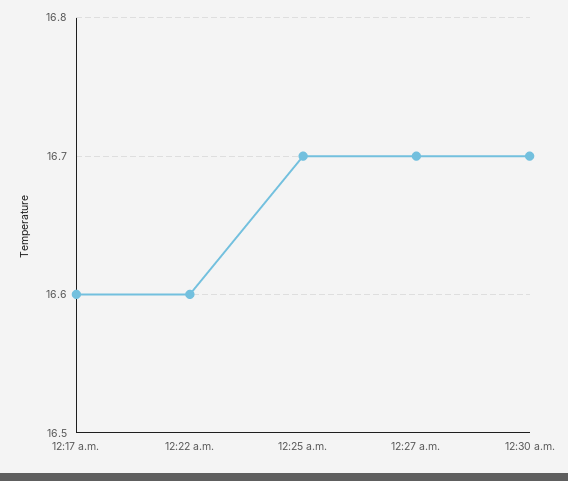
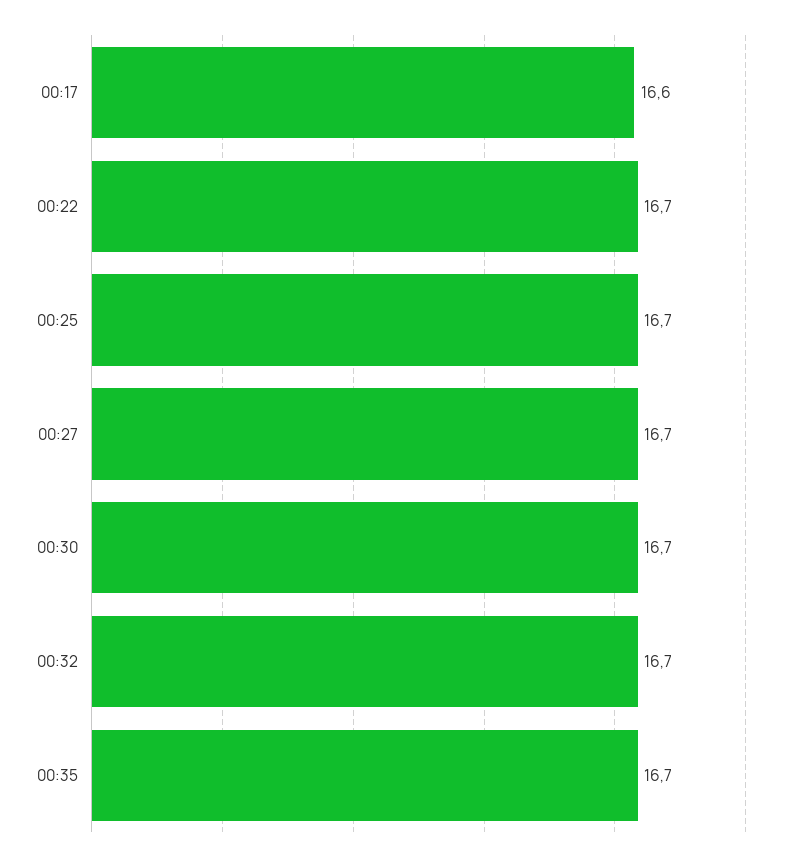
12:22 a.m.: 16.6 -> 16.7
00:32: none -> 16.7
00:35: none -> 16.7

